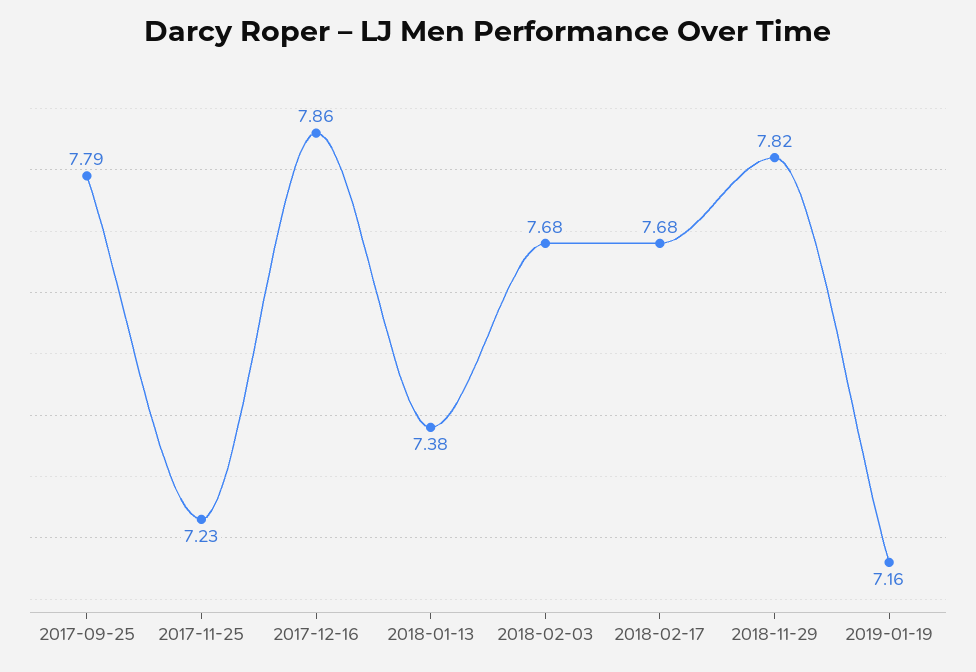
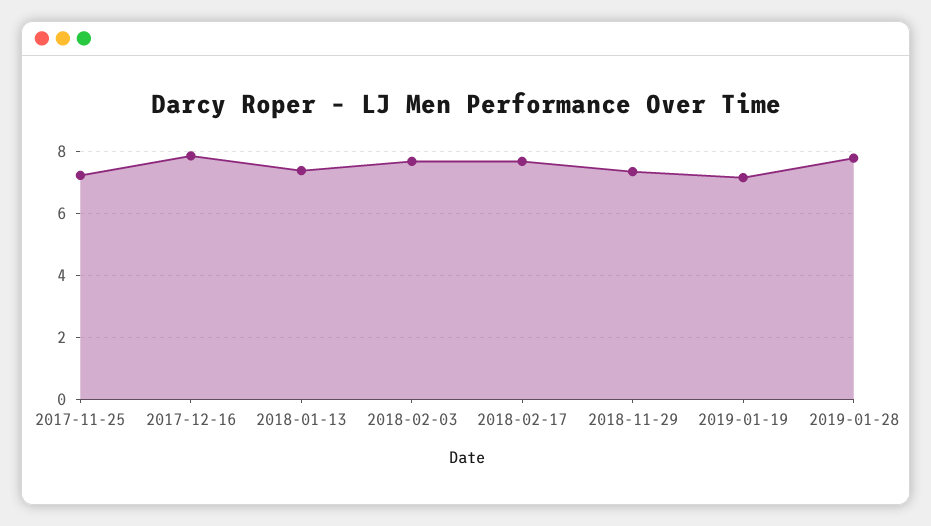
2017-09-25: 7.79 -> none
2018-11-29: 7.82 -> 7.4
2019-01-28: none -> 7.8

